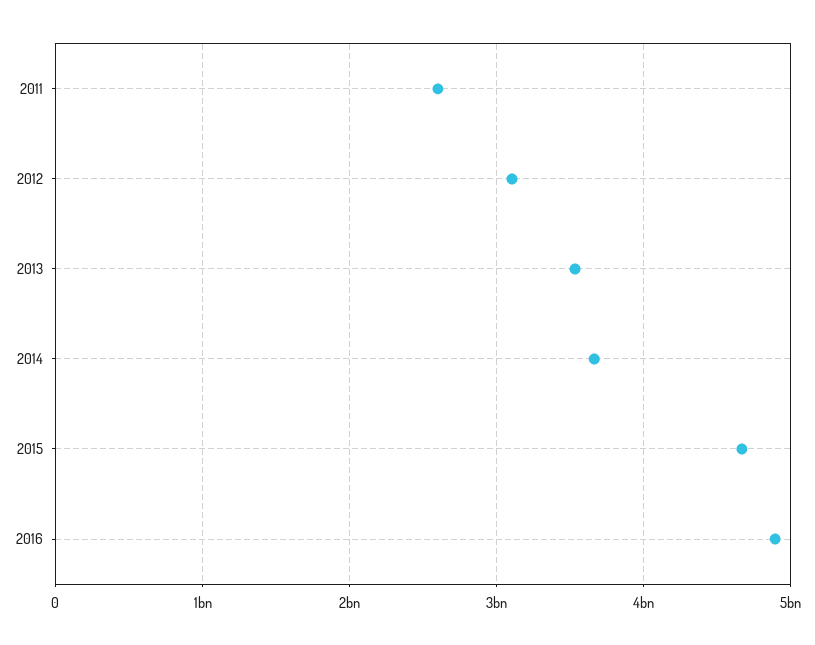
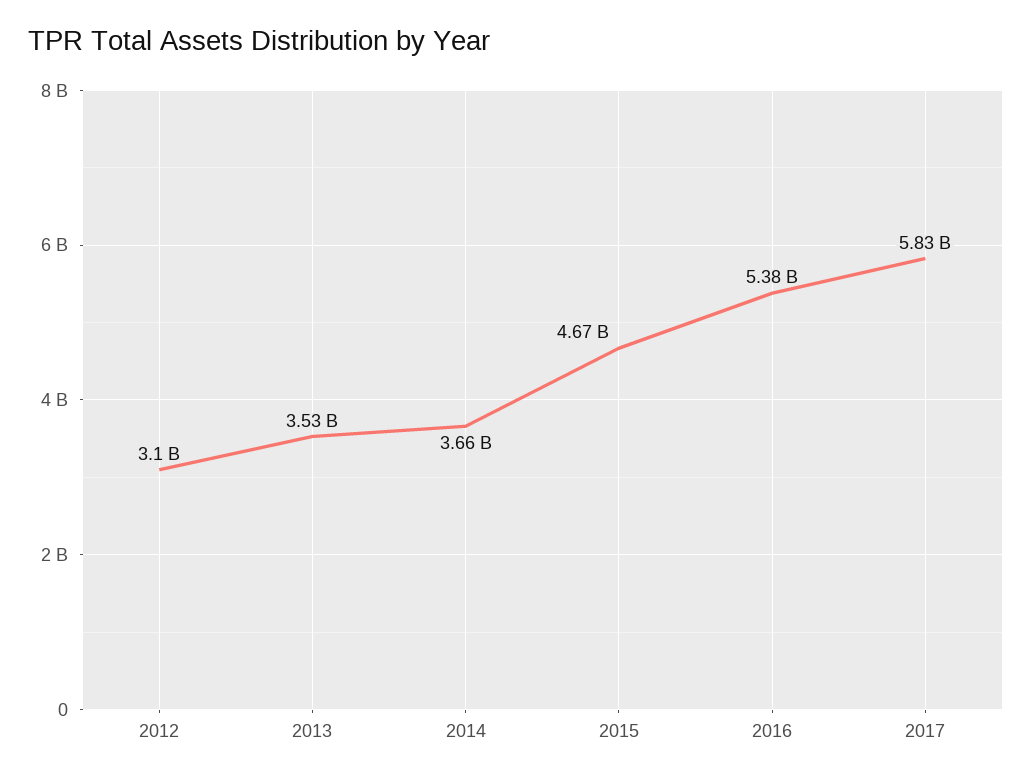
2011: 2600000000 -> none
2016: 4900000000 -> 5380000000
2017: none -> 5830000000

